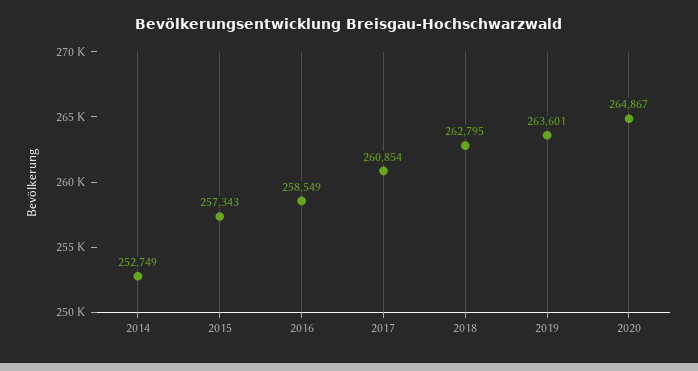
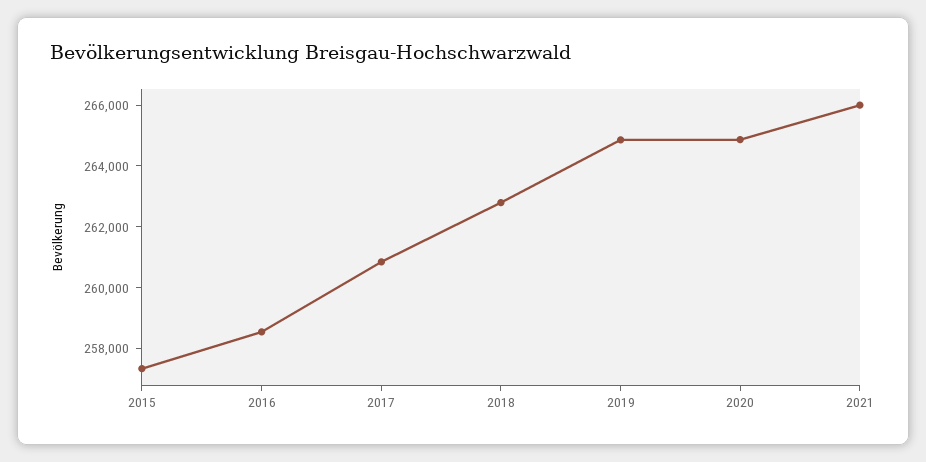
2014: 252749 -> none
2019: 263601 -> 265000
2021: none -> 266000

